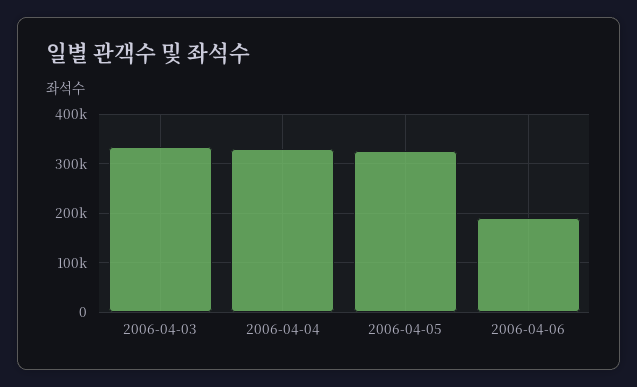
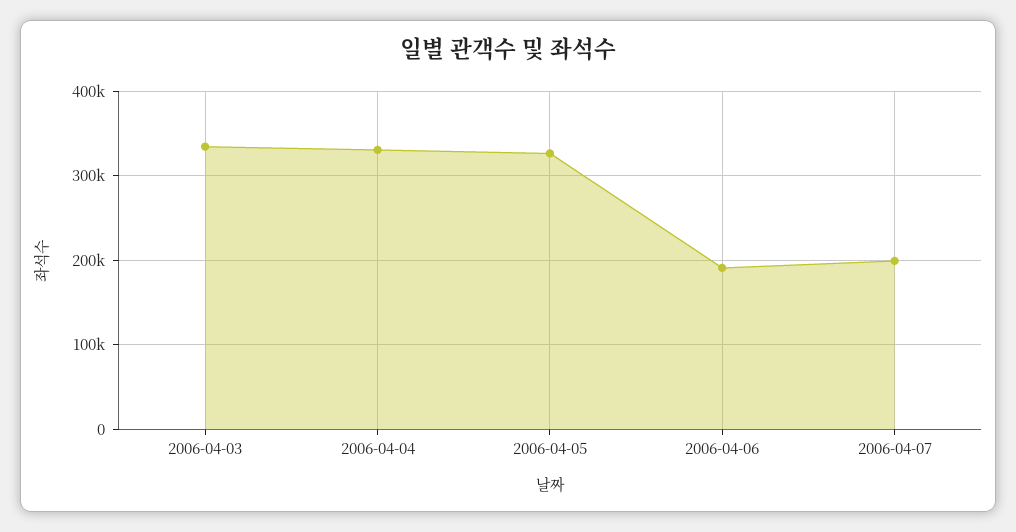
2006-04-07: none -> 200000

